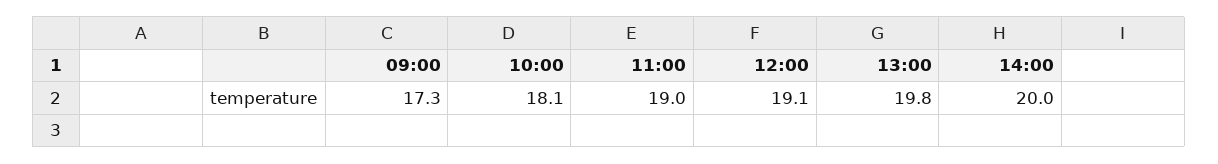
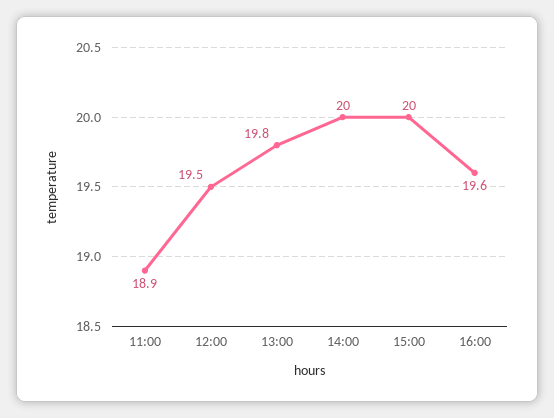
09:00: 17.3 -> none
10:00: 18.1 -> none
11:00: 19 -> 18.9
12:00: 19.1 -> 19.5
15:00: none -> 20
16:00: none -> 19.6

